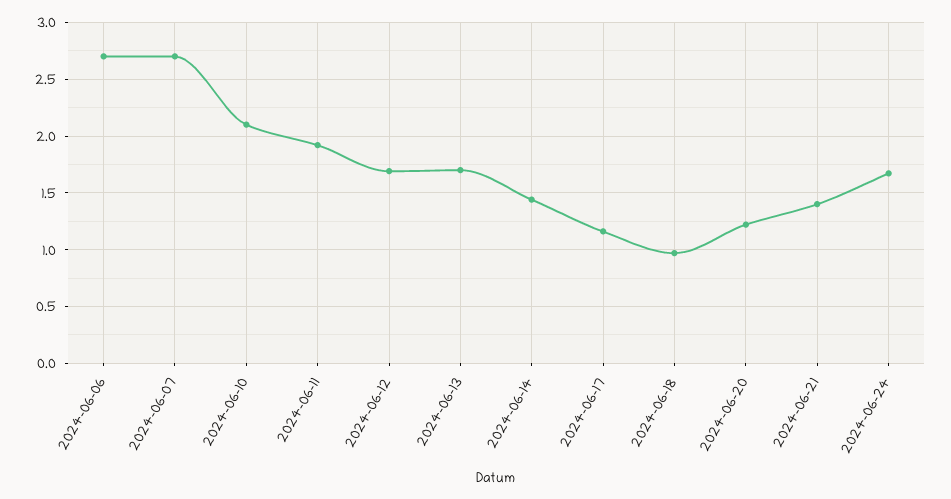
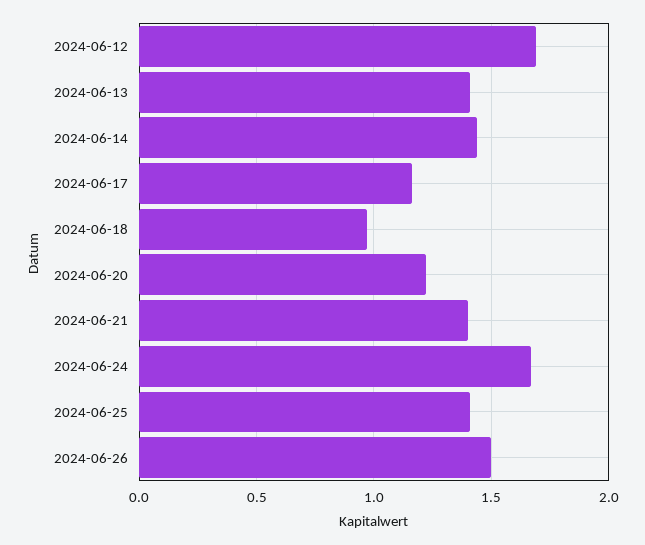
2024-06-06: 2.7 -> none
2024-06-07: 2.7 -> none
2024-06-10: 2.1 -> none
2024-06-11: 1.9 -> none
2024-06-13: 1.7 -> 1.4
2024-06-25: none -> 1.4
2024-06-26: none -> 1.5

